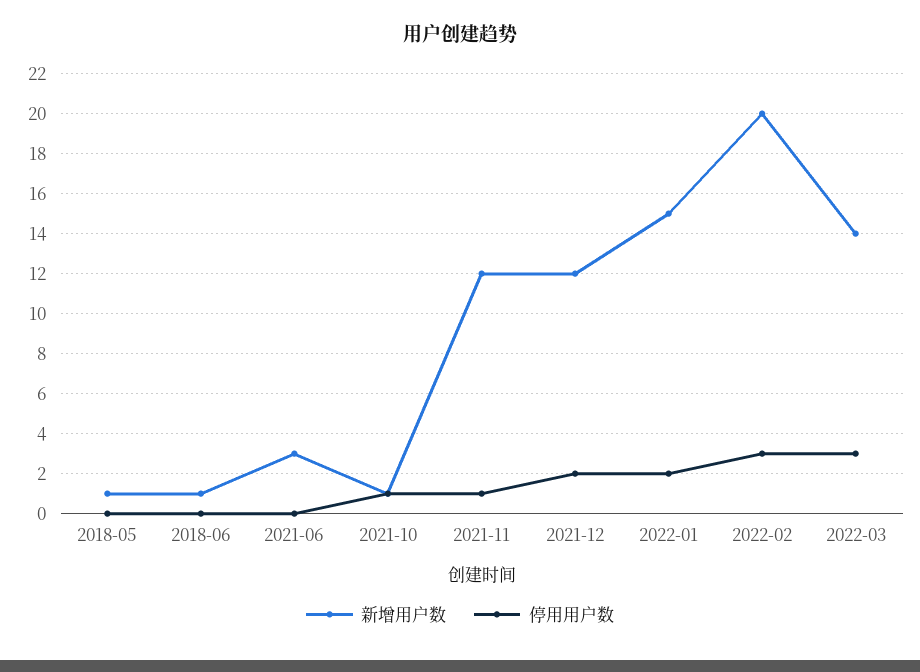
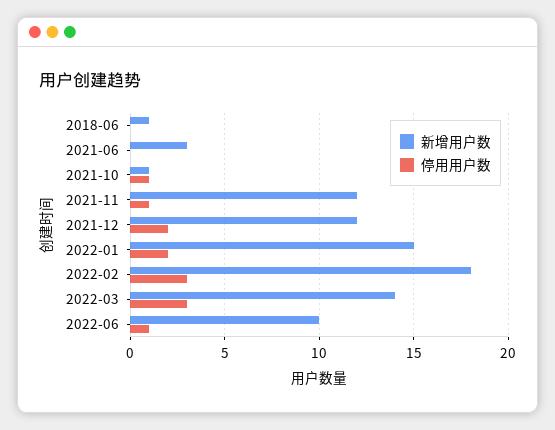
新增用户数, 2018-05: 1 -> none
停用用户数, 2018-05: 0 -> none
新增用户数, 2022-02: 20 -> 18
新增用户数, 2022-06: none -> 10
停用用户数, 2022-06: none -> 1

